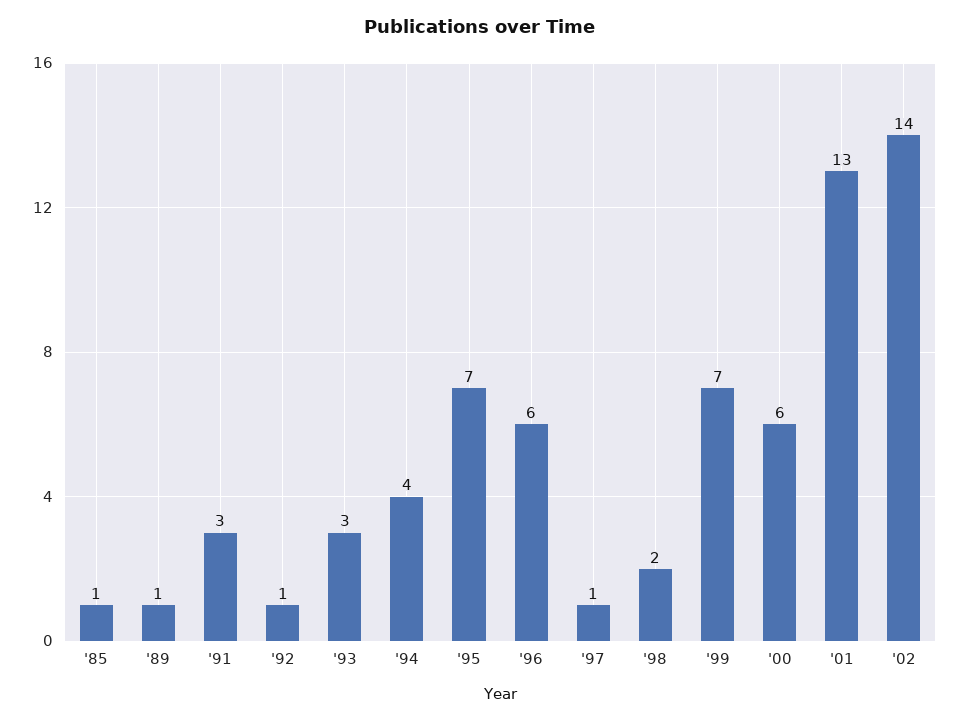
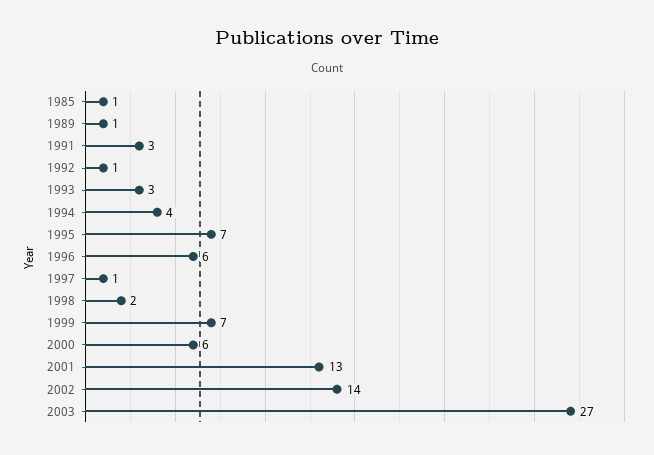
2003: none -> 27

